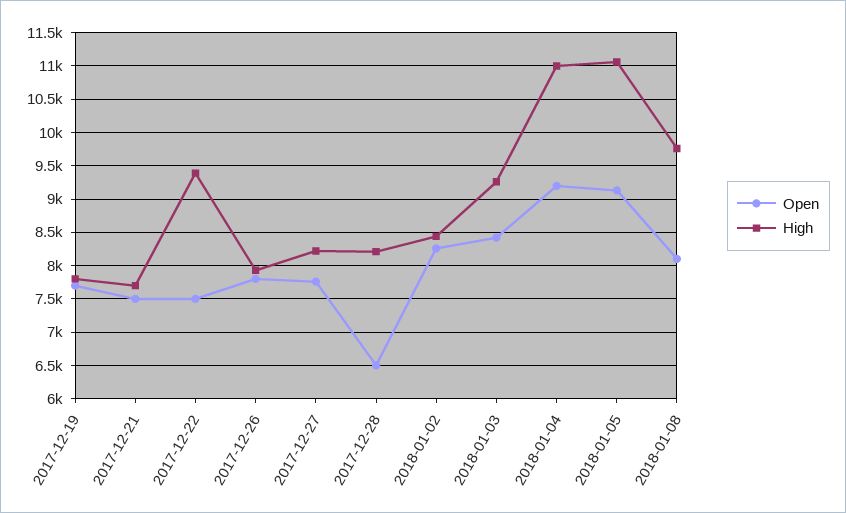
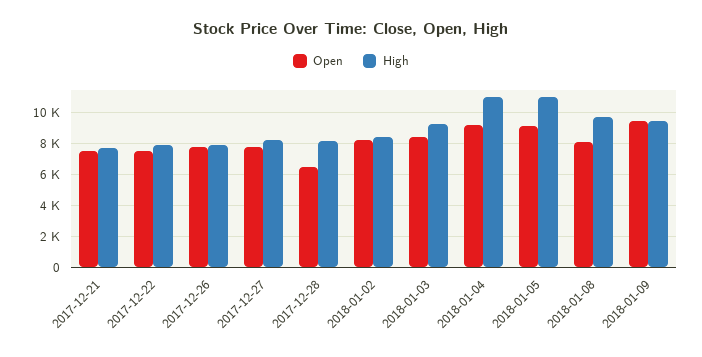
Open, 2017-12-19: 7700 -> none
High, 2017-12-19: 7800 -> none
High, 2017-12-22: 9400 -> 8000
Open, 2018-01-09: none -> 9500
High, 2018-01-09: none -> 9500

